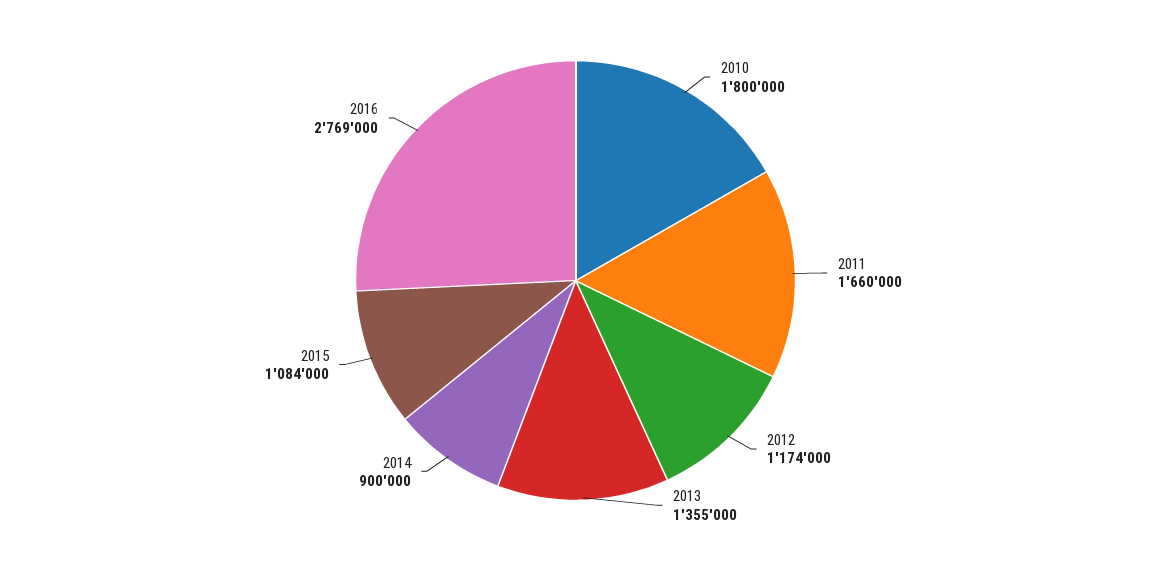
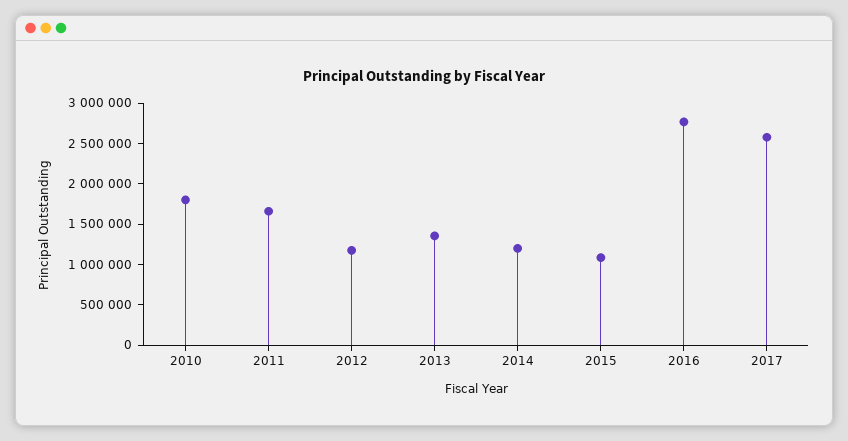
2014: 900000 -> 1200000
2017: none -> 2600000

